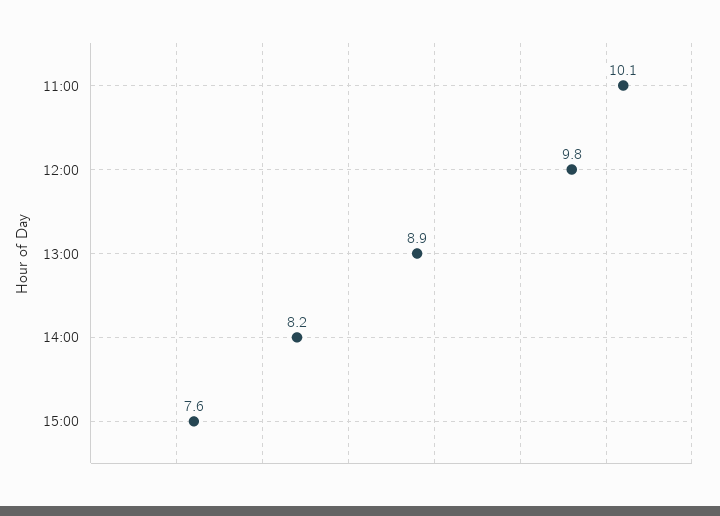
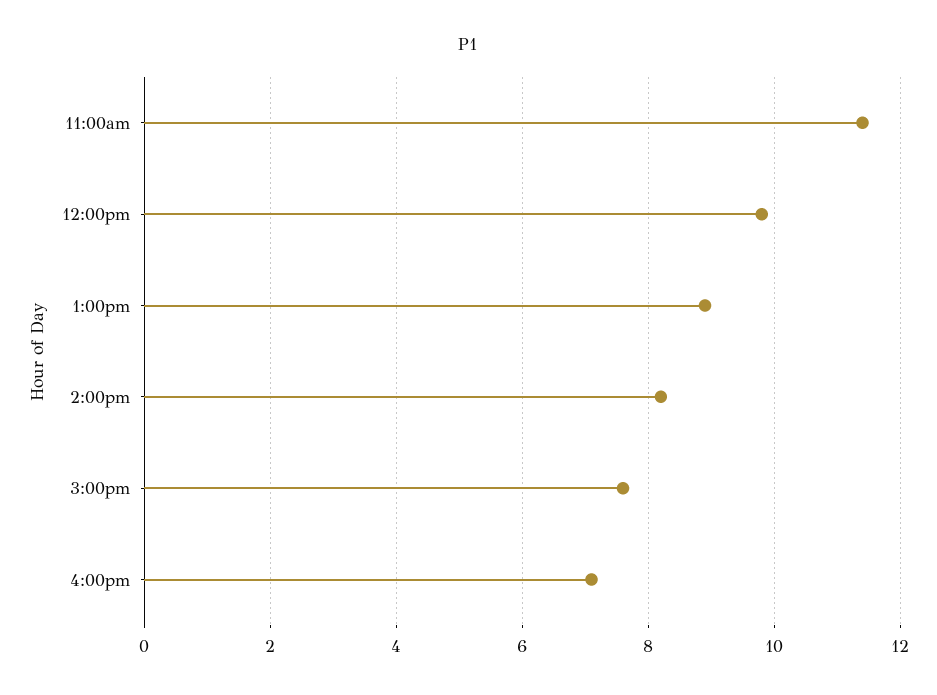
11:00: 10.1 -> 11.5
4:00pm: none -> 7

